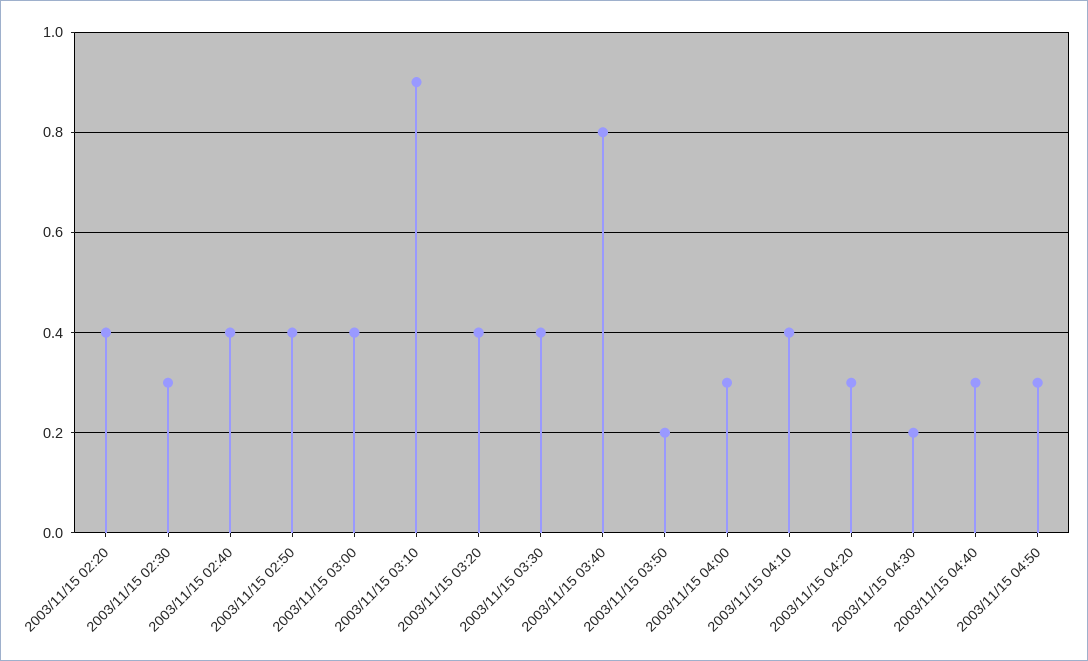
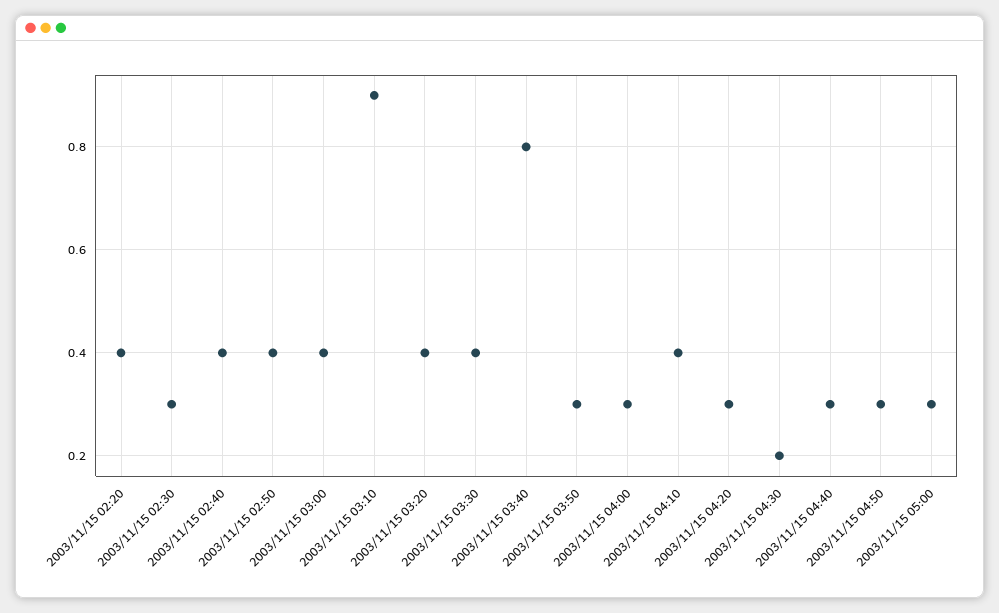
2003/11/15 03:50: 0.2 -> 0.3
2003/11/15 05:00: none -> 0.3

